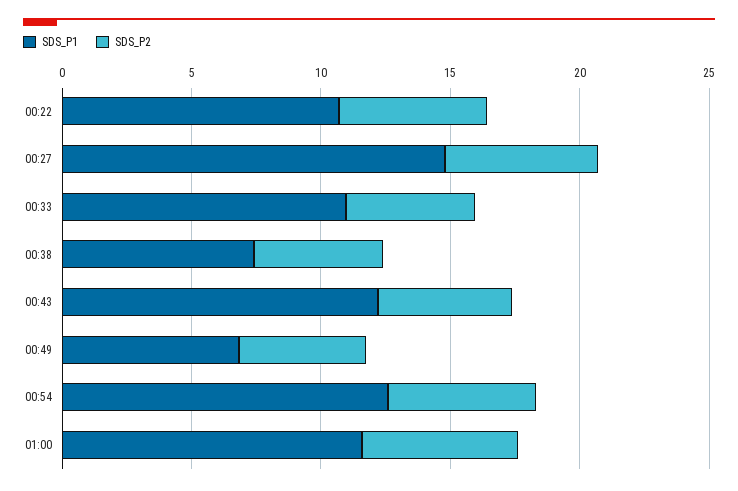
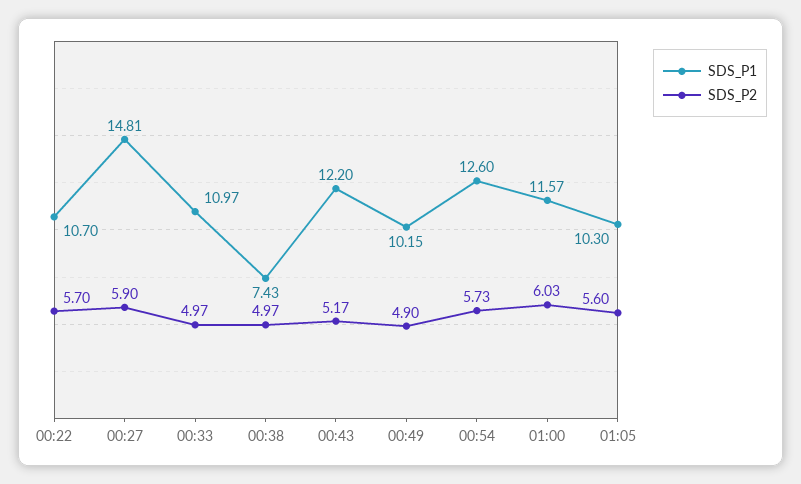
SDS_P1, 00:49: 7 -> 10.15
SDS_P1, 01:05: none -> 10.3
SDS_P2, 01:05: none -> 5.6

